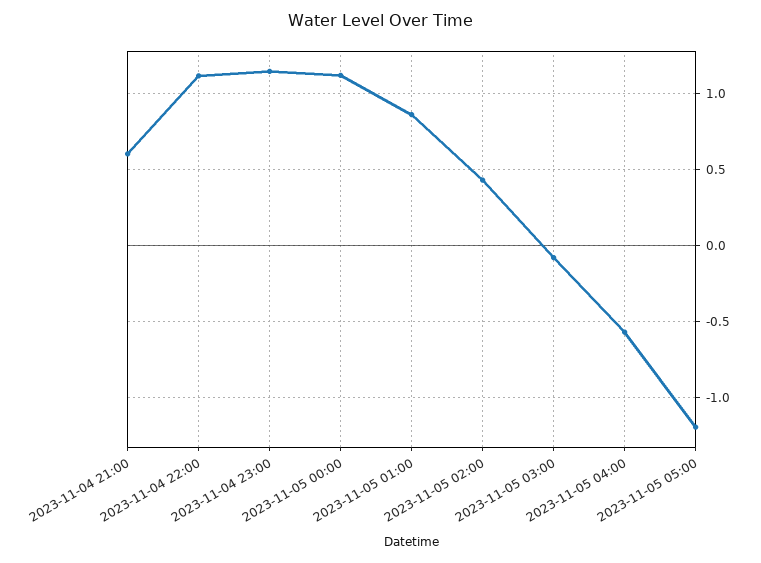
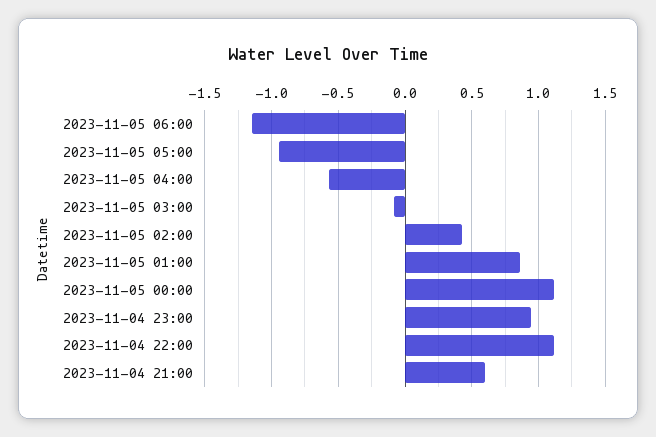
2023-11-04 23:00: 1.15 -> 0.95
2023-11-05 05:00: -1.2 -> -0.95
2023-11-05 06:00: none -> -1.15

